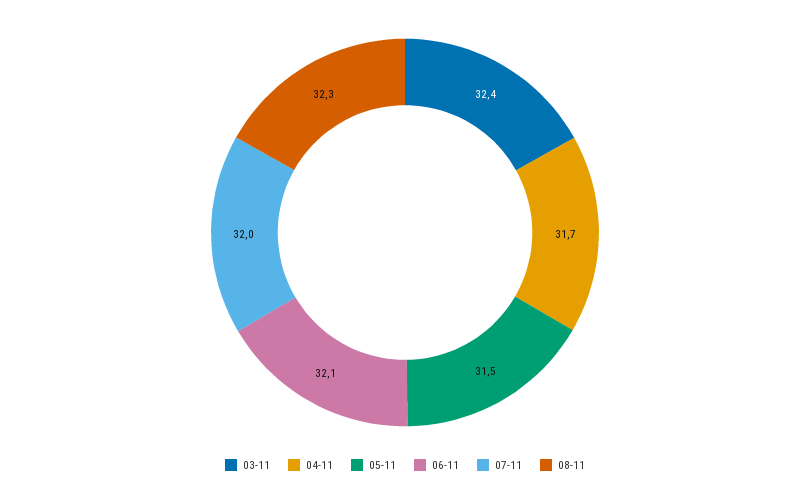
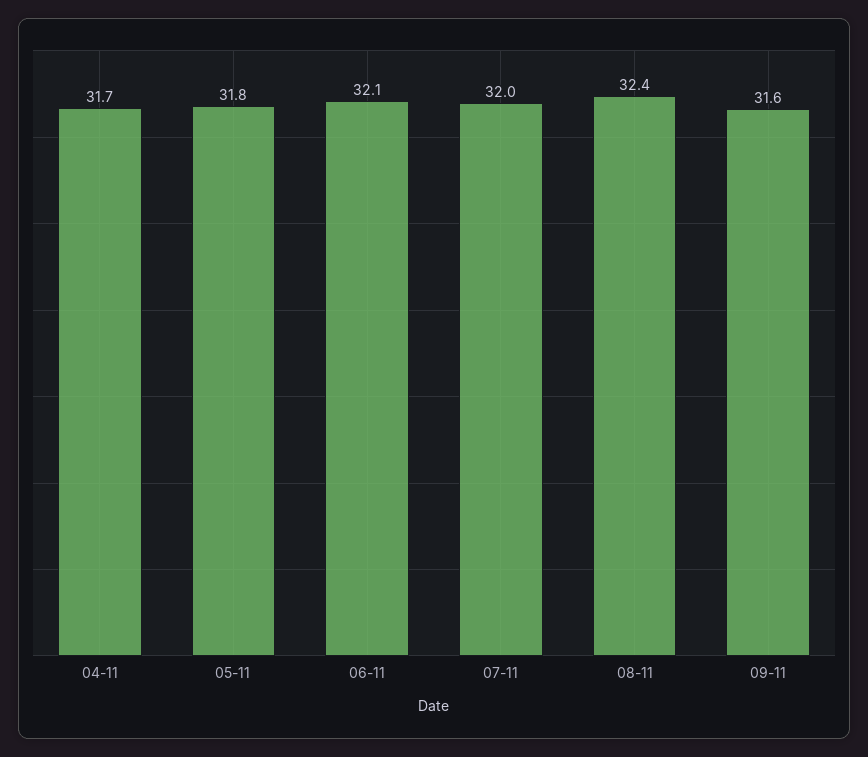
03-11: 32.4 -> none
05-11: 31.5 -> 31.8
08-11: 32.3 -> 32.4
09-11: none -> 31.6

